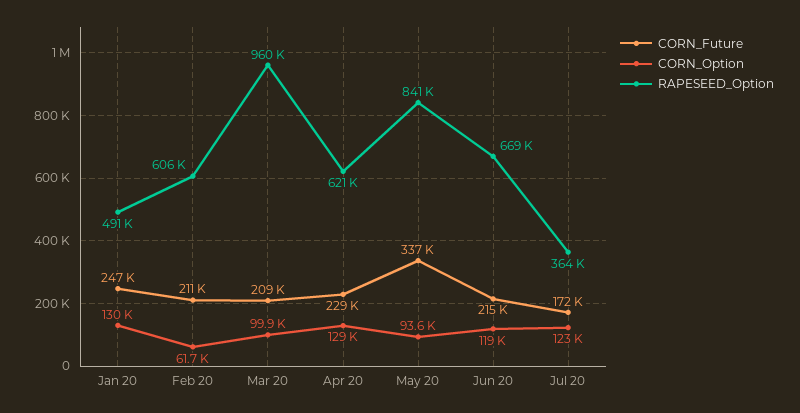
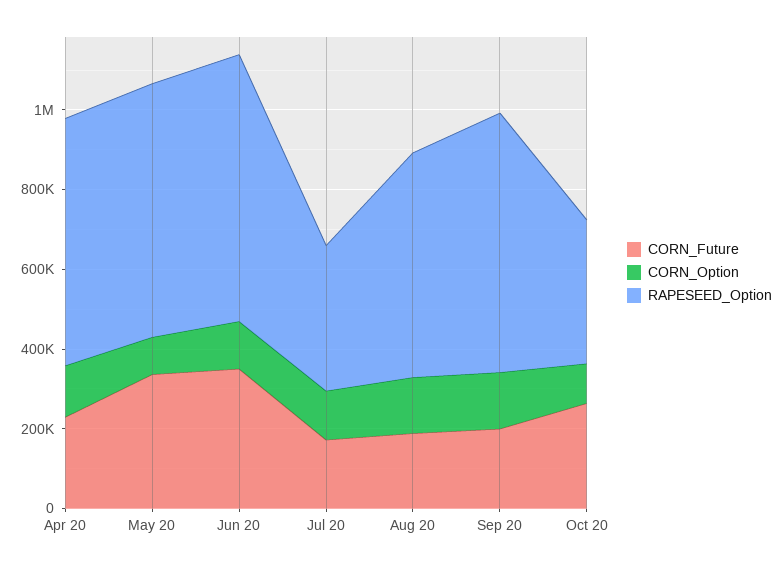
CORN_Future, Jan 20: 247000 -> none
CORN_Option, Jan 20: 130000 -> none
RAPESEED_Option, Jan 20: 491000 -> none
CORN_Future, Feb 20: 211000 -> none
CORN_Option, Feb 20: 61700 -> none
RAPESEED_Option, Feb 20: 606000 -> none
CORN_Future, Mar 20: 209000 -> none
CORN_Option, Mar 20: 99900 -> none
RAPESEED_Option, Mar 20: 960000 -> none
RAPESEED_Option, May 20: 841000 -> 650000
CORN_Future, Jun 20: 215000 -> 350000
CORN_Future, Aug 20: none -> 200000
CORN_Option, Aug 20: none -> 150000
RAPESEED_Option, Aug 20: none -> 550000
CORN_Future, Sep 20: none -> 200000
CORN_Option, Sep 20: none -> 150000
RAPESEED_Option, Sep 20: none -> 650000
CORN_Future, Oct 20: none -> 250000
CORN_Option, Oct 20: none -> 100000
RAPESEED_Option, Oct 20: none -> 350000

